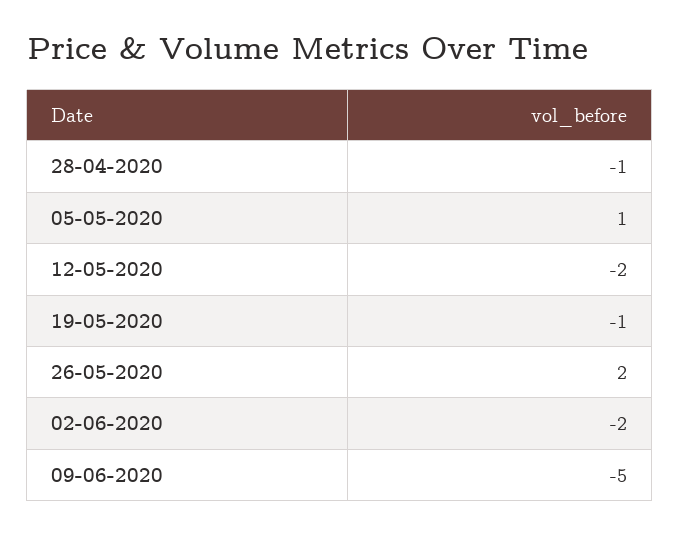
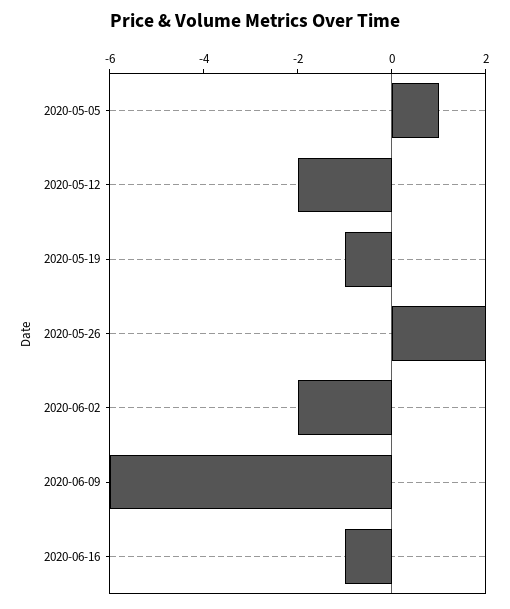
28-04-2020: -1 -> none
09-06-2020: -5 -> -6
2020-06-16: none -> -1

